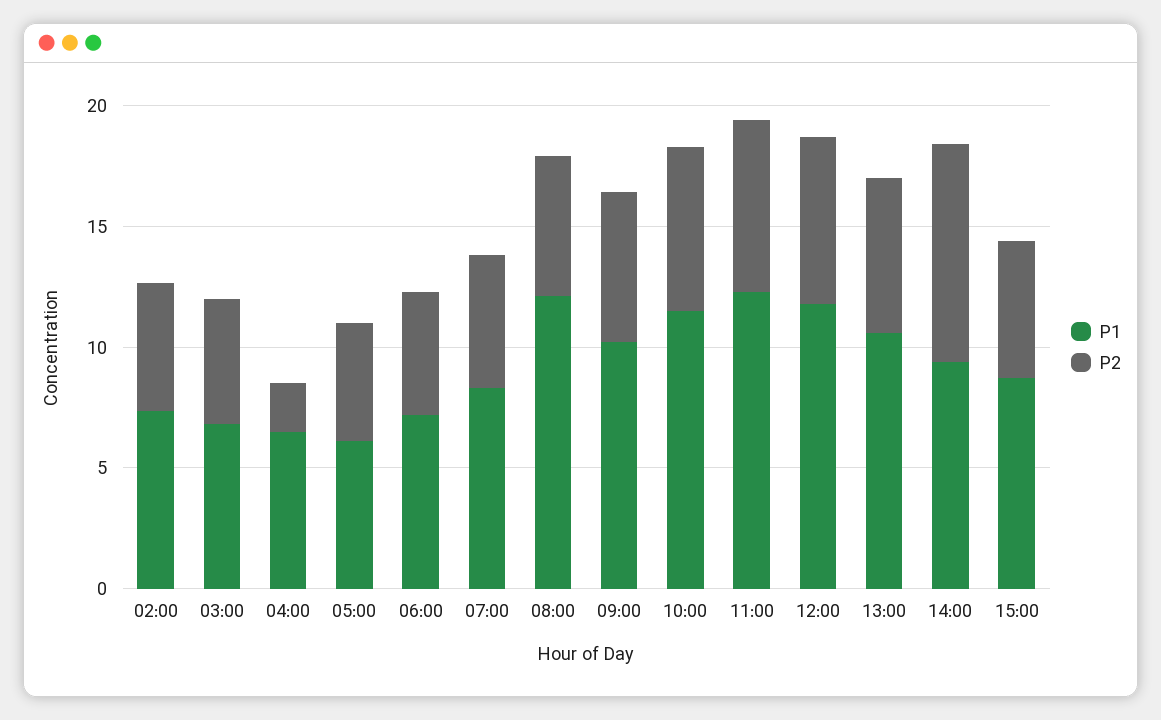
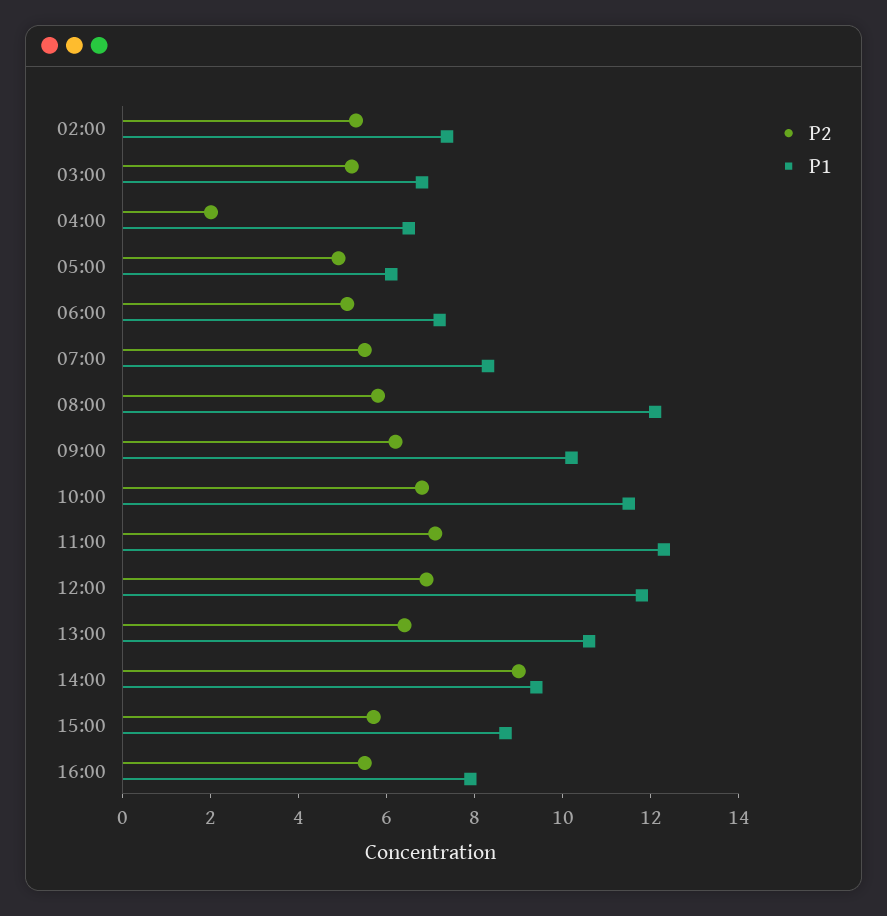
P2, 16:00: none -> 5.5
P1, 16:00: none -> 8

